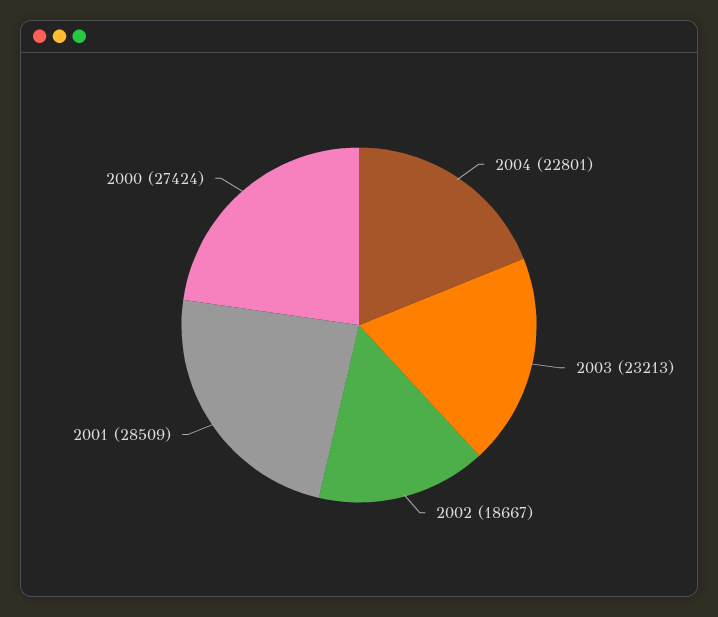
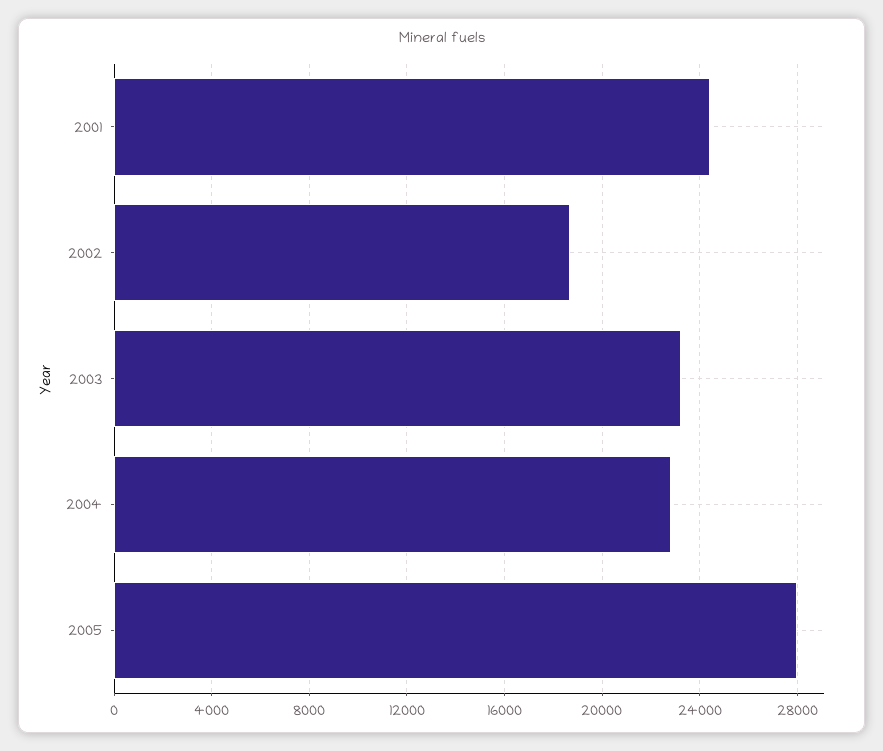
2001: 28509 -> 24500
2000: 27424 -> none
2005: none -> 28000

